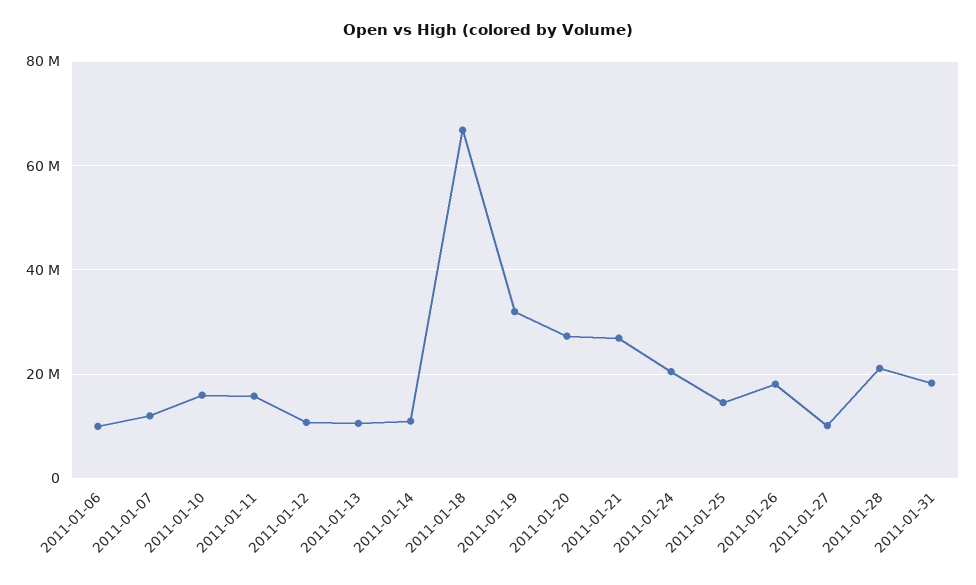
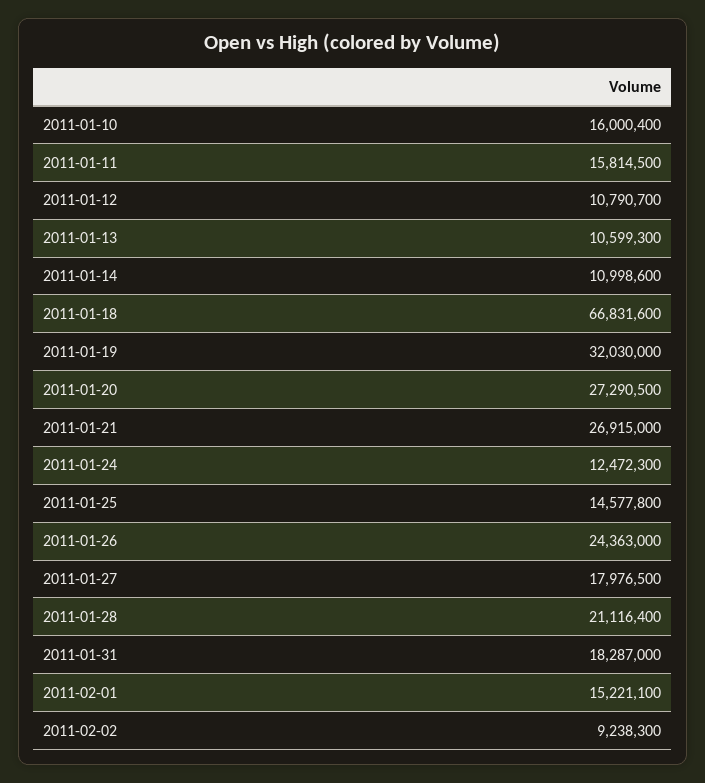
2011-01-06: 10000000 -> none
2011-01-07: 12000000 -> none
2011-01-24: 20000000 -> 12472300
2011-01-26: 18000000 -> 24363000
2011-01-27: 10000000 -> 17976500
2011-02-01: none -> 15221100
2011-02-02: none -> 9238300

